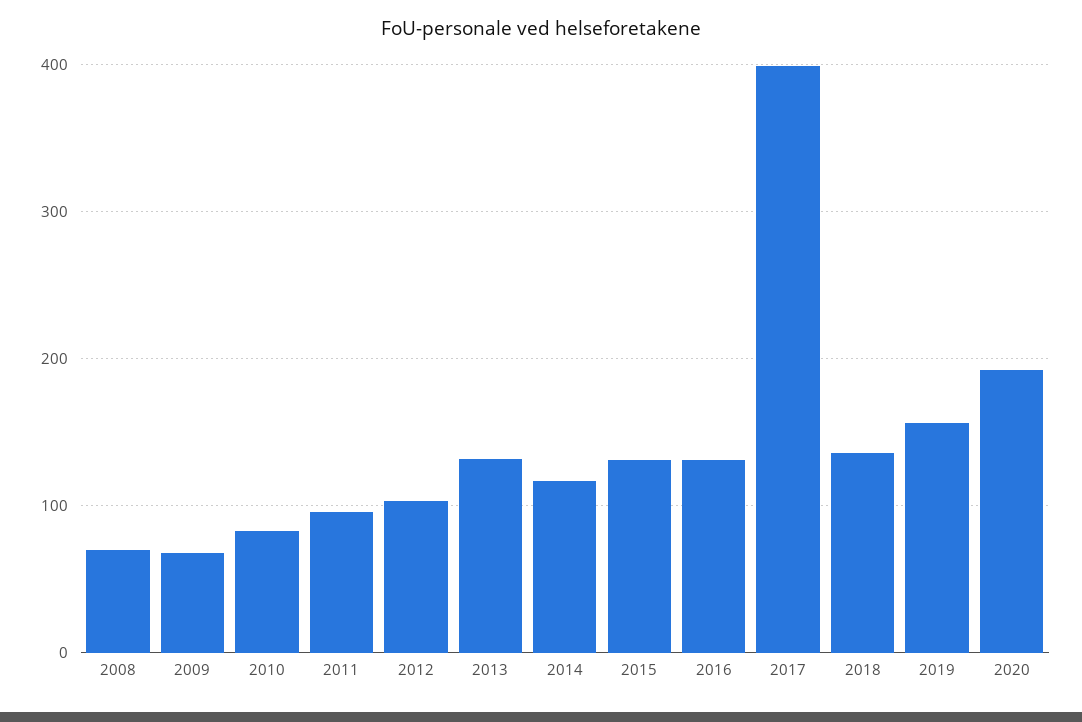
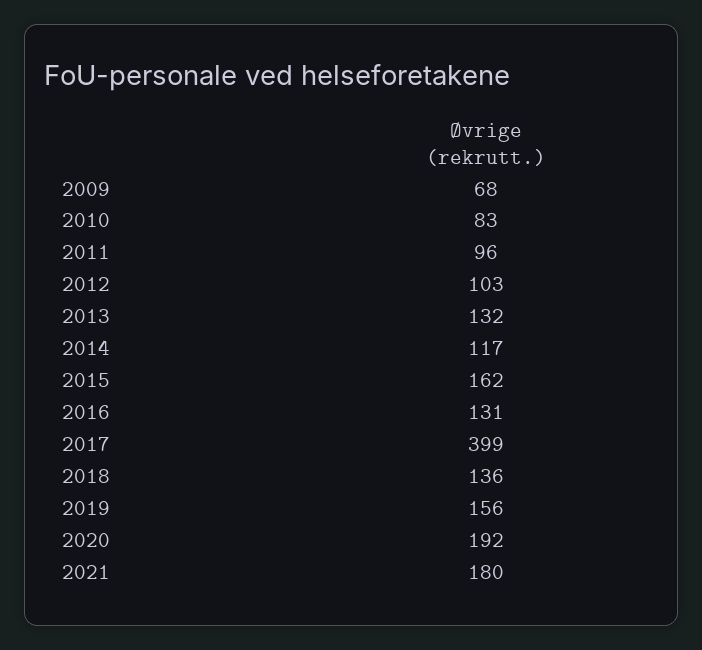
2008: 70 -> none
2015: 130 -> 162
2021: none -> 180

